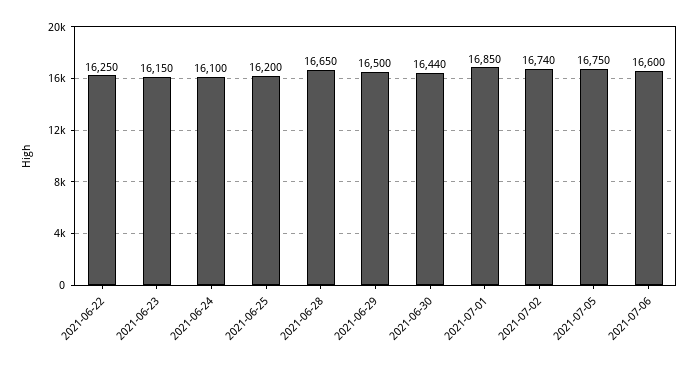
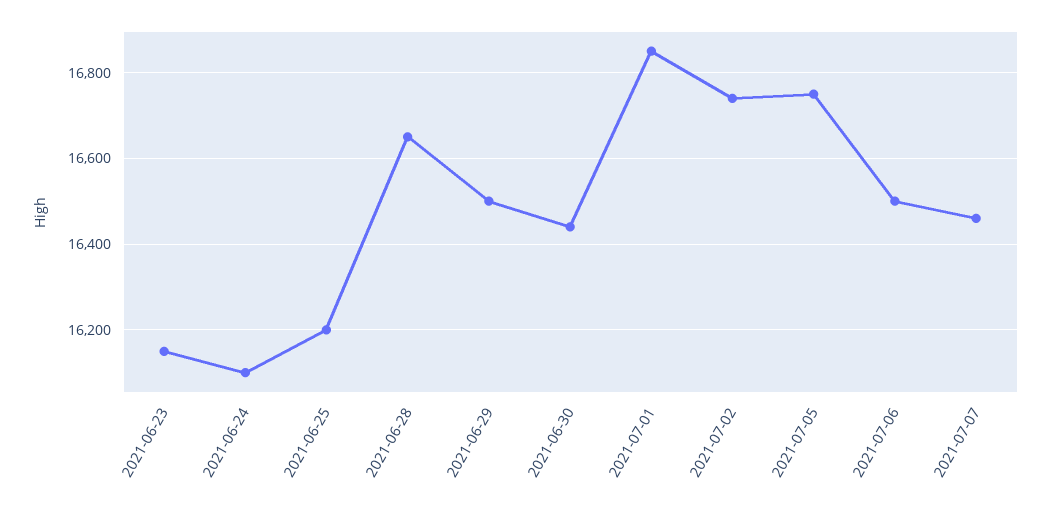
2021-06-22: 16250 -> none
2021-07-06: 16600 -> 16500
2021-07-07: none -> 16460

